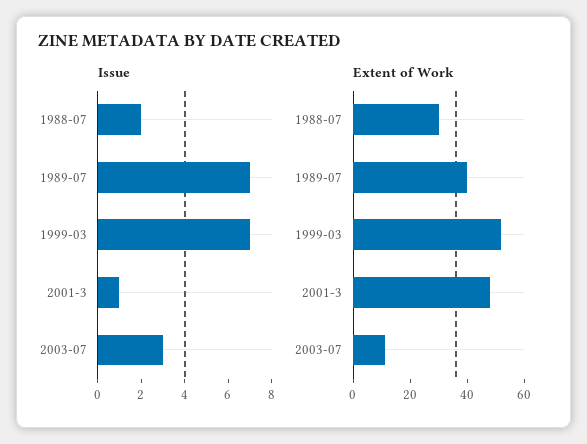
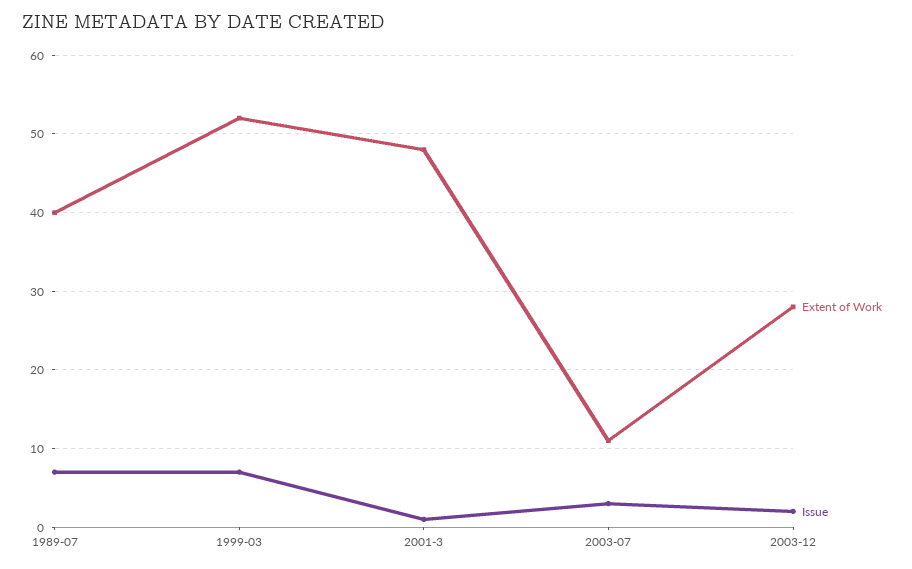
Issue, 1988-07: 2 -> none
Extent of Work, 1988-07: 30 -> none
Extent of Work, 2003-12: none -> 28
Issue, 2003-12: none -> 2

